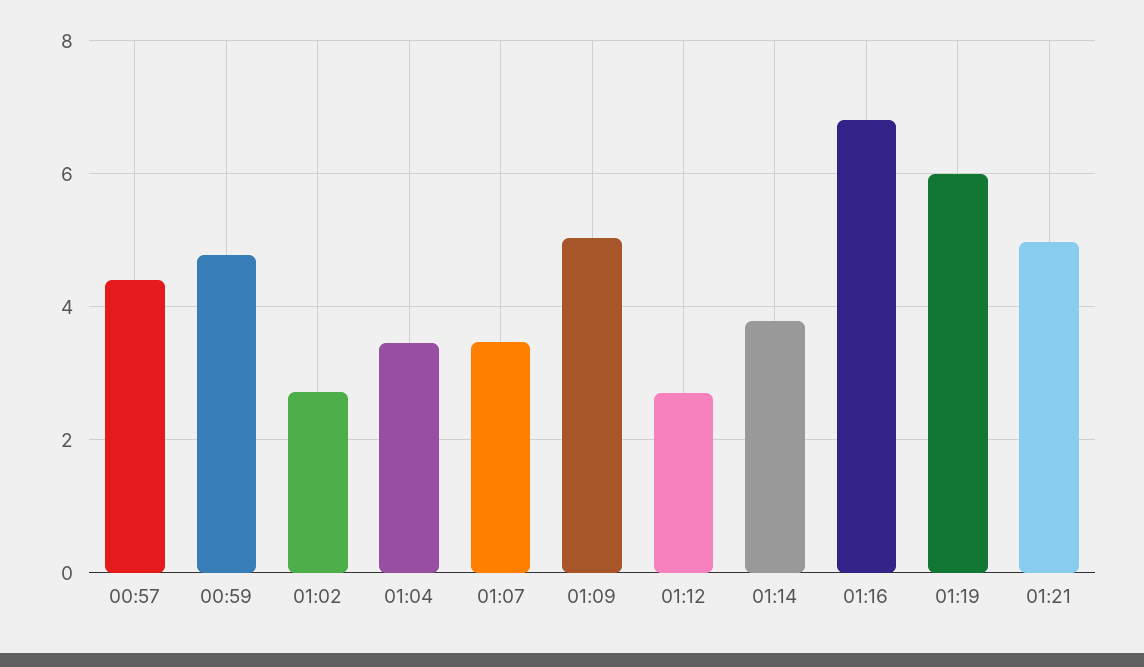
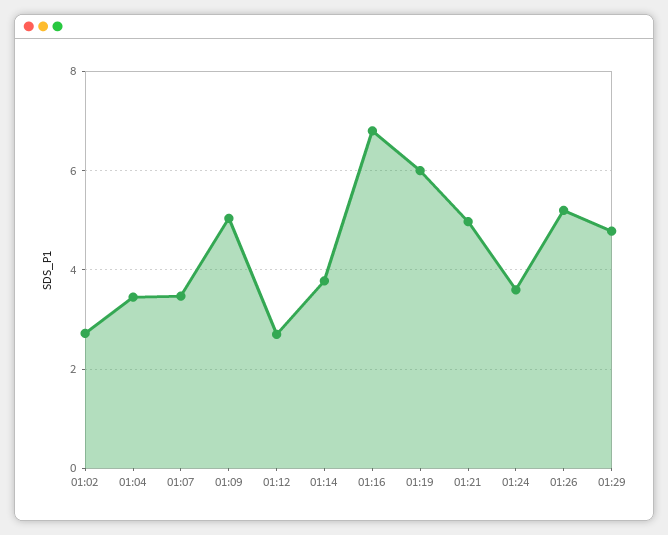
00:57: 4.4 -> none
00:59: 4.8 -> none
01:24: none -> 3.6
01:26: none -> 5.2
01:29: none -> 4.8

